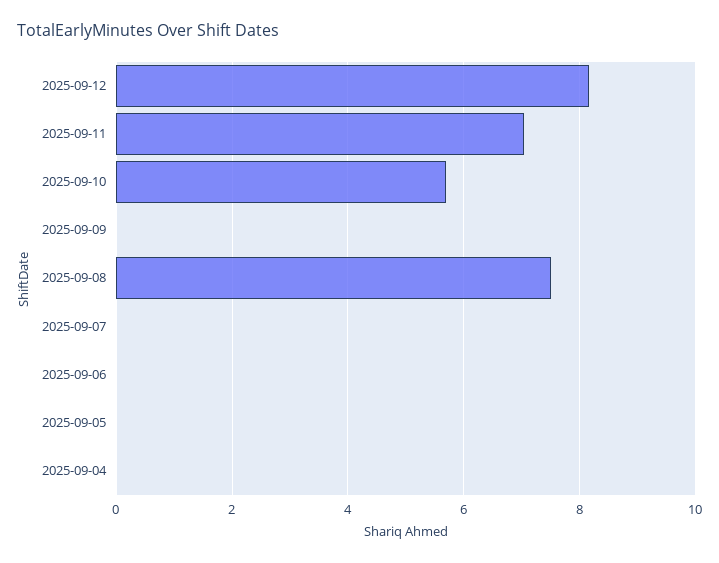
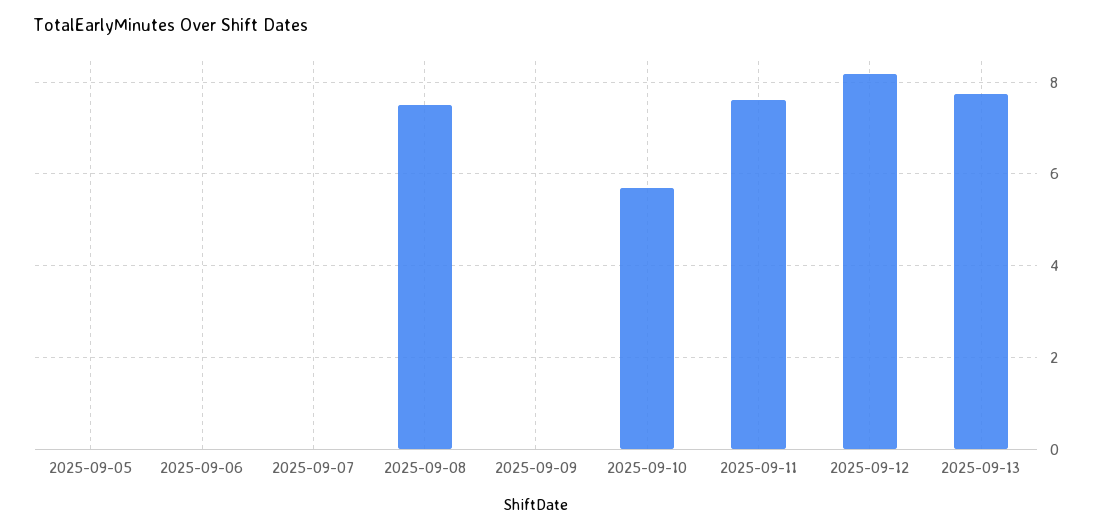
2025-09-11: 7 -> 7.6
2025-09-04: 0 -> none
2025-09-13: none -> 7.8

